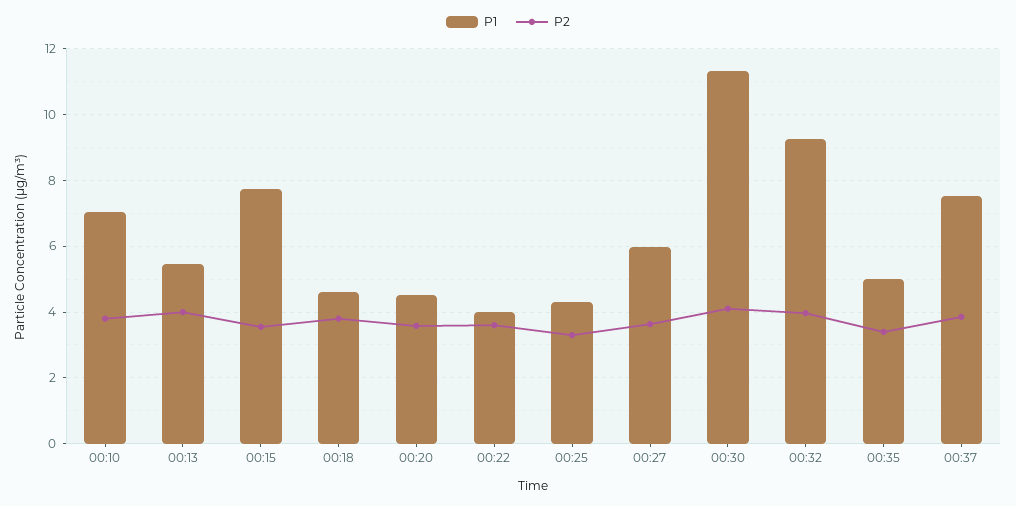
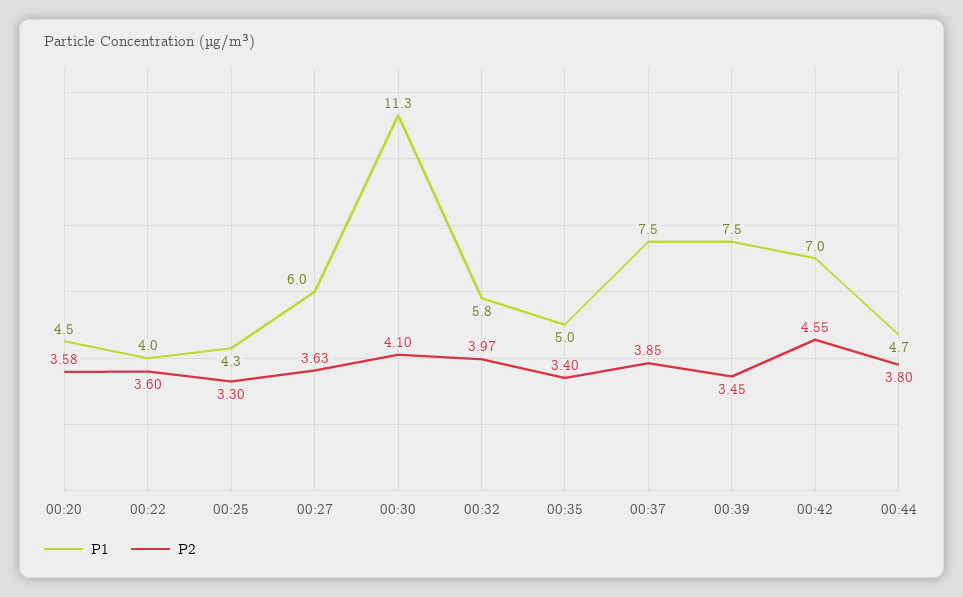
P1, 00:10: 7 -> none
P2, 00:10: 3.8 -> none
P1, 00:13: 5.4 -> none
P2, 00:13: 4 -> none
P1, 00:15: 7.8 -> none
P2, 00:15: 3.6 -> none
P1, 00:18: 4.6 -> none
P2, 00:18: 3.8 -> none
P1, 00:32: 9.2 -> 5.8
P1, 00:39: none -> 7.5
P2, 00:39: none -> 3.45
P1, 00:42: none -> 7
P2, 00:42: none -> 4.55
P1, 00:44: none -> 4.7
P2, 00:44: none -> 3.8

